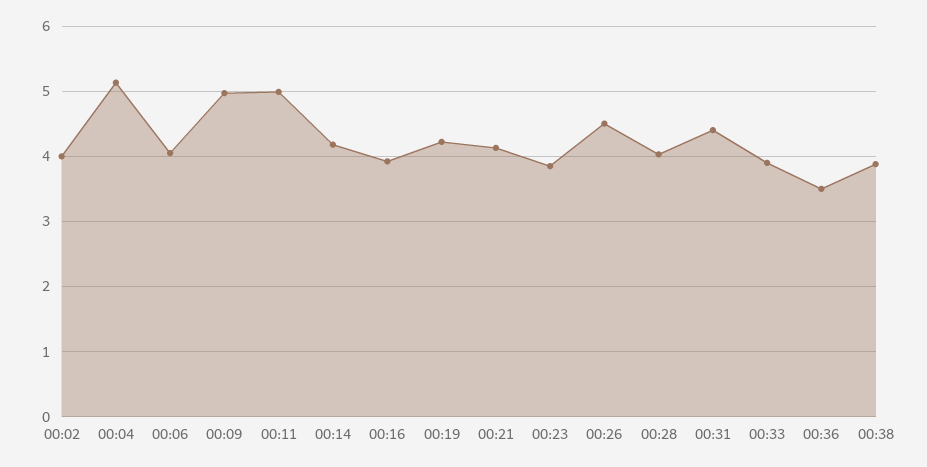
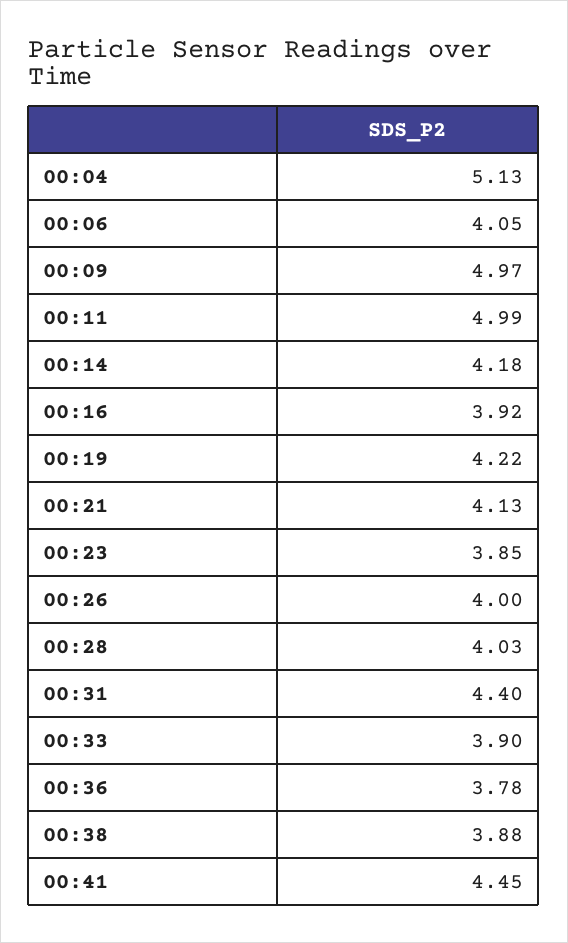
00:02: 4 -> none
00:26: 4.5 -> 4
00:36: 3.5 -> 3.78
00:41: none -> 4.45

